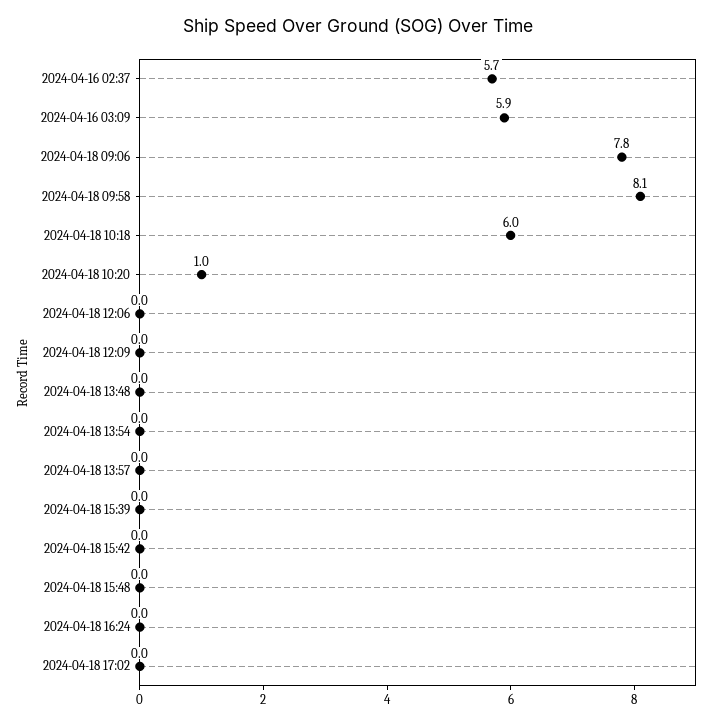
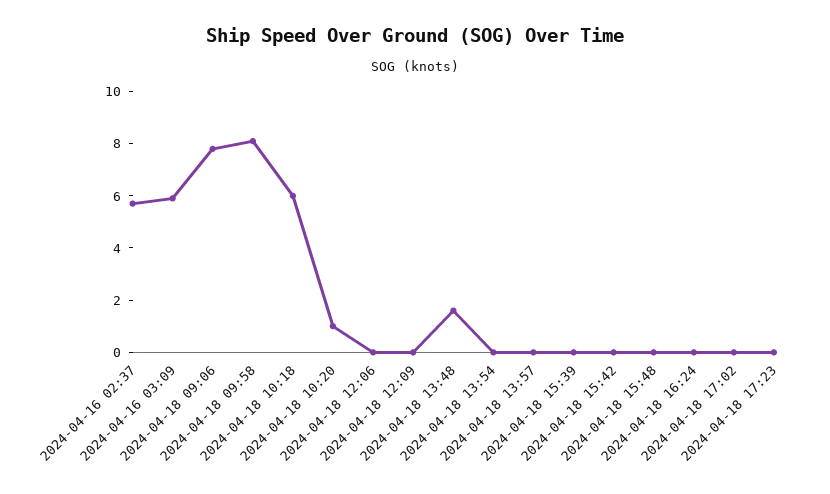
2024-04-18 13:48: 0 -> 1.5
2024-04-18 17:23: none -> 0

